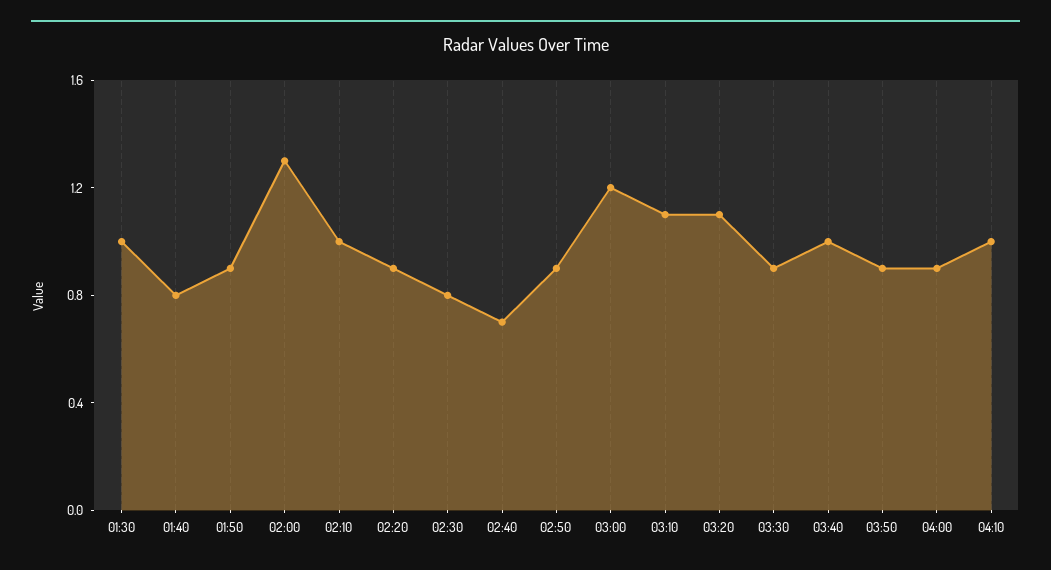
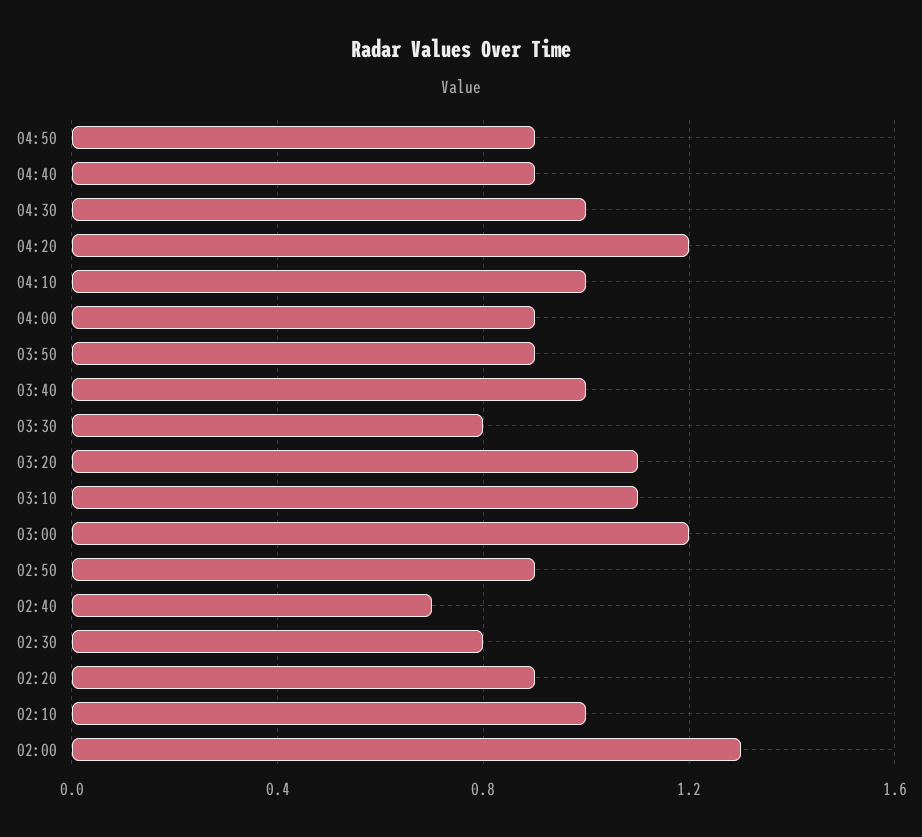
01:30: 1 -> none
01:40: 0.8 -> none
01:50: 0.9 -> none
03:30: 0.9 -> 0.8
04:50: none -> 0.9
04:40: none -> 0.9
04:30: none -> 1
04:20: none -> 1.2

